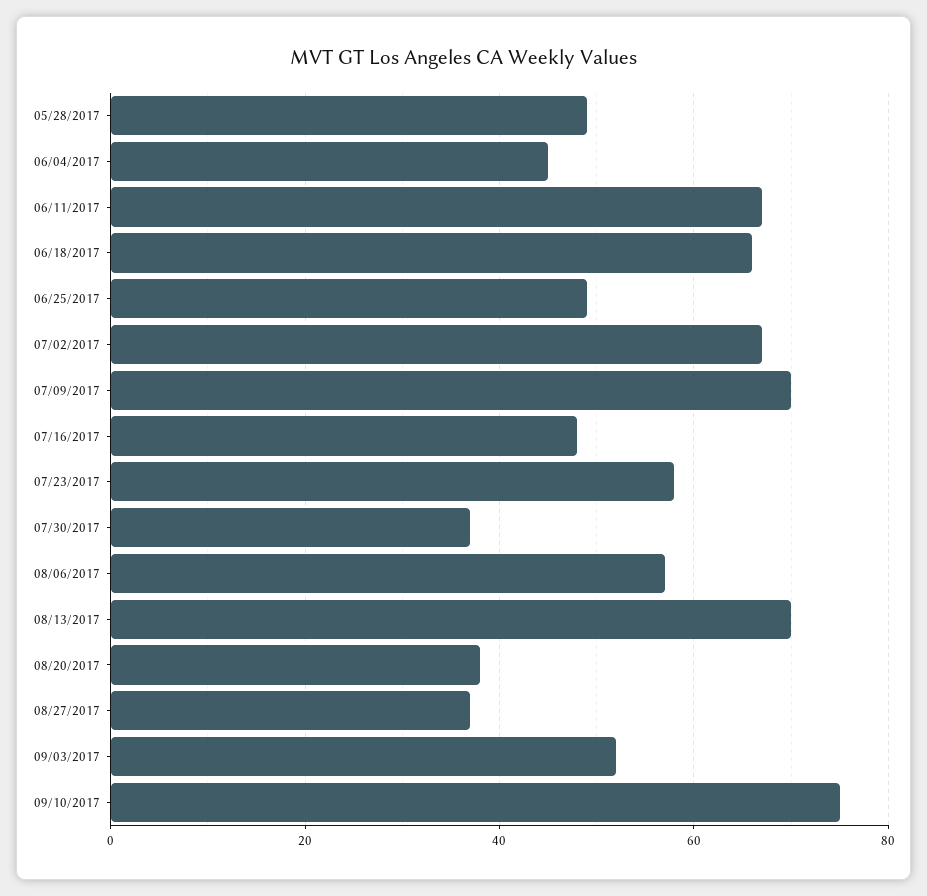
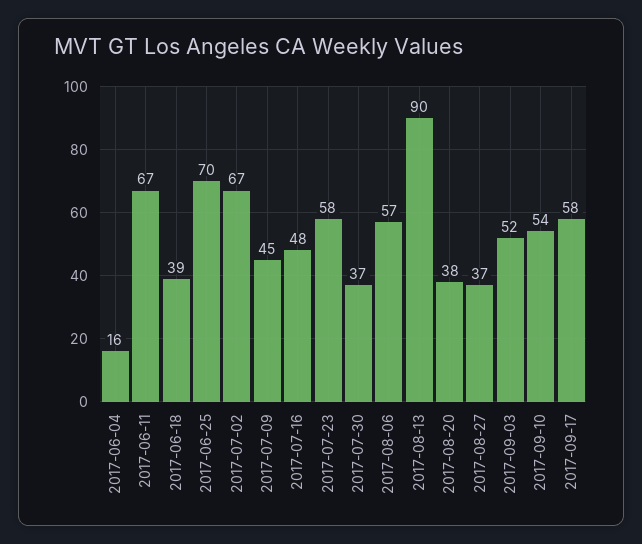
05/28/2017: 50 -> none
06/04/2017: 45 -> 16
06/18/2017: 65 -> 39
06/25/2017: 50 -> 70
07/09/2017: 70 -> 45
08/13/2017: 70 -> 90
09/10/2017: 75 -> 54
2017-09-17: none -> 58

